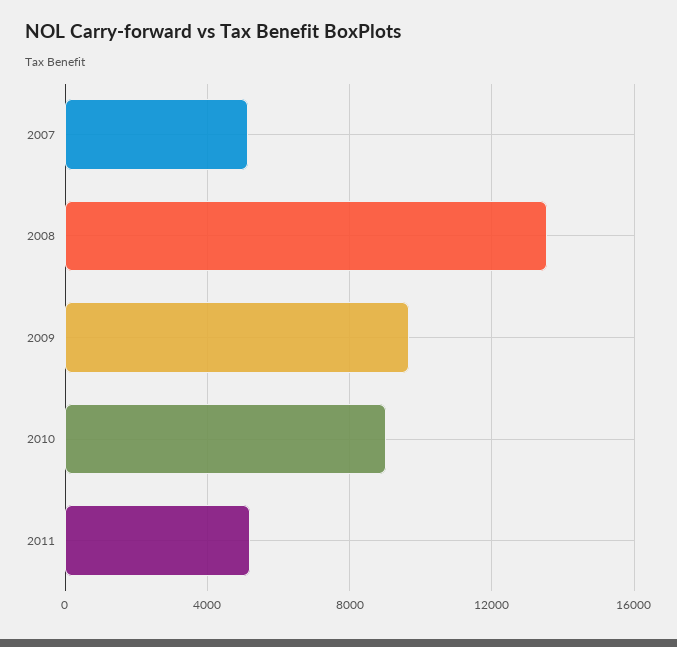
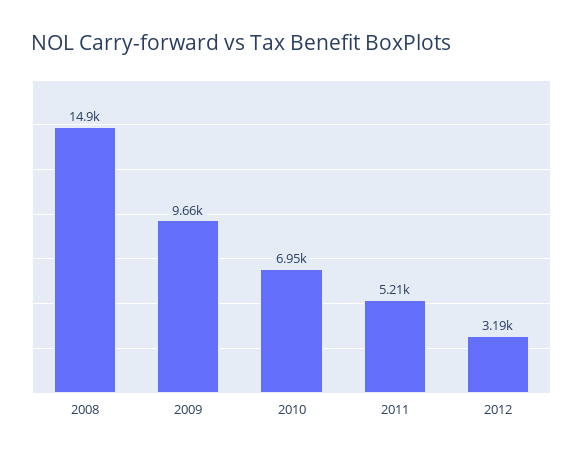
2007: 5000 -> none
2008: 13500 -> 14900
2010: 9000 -> 6950
2012: none -> 3190

